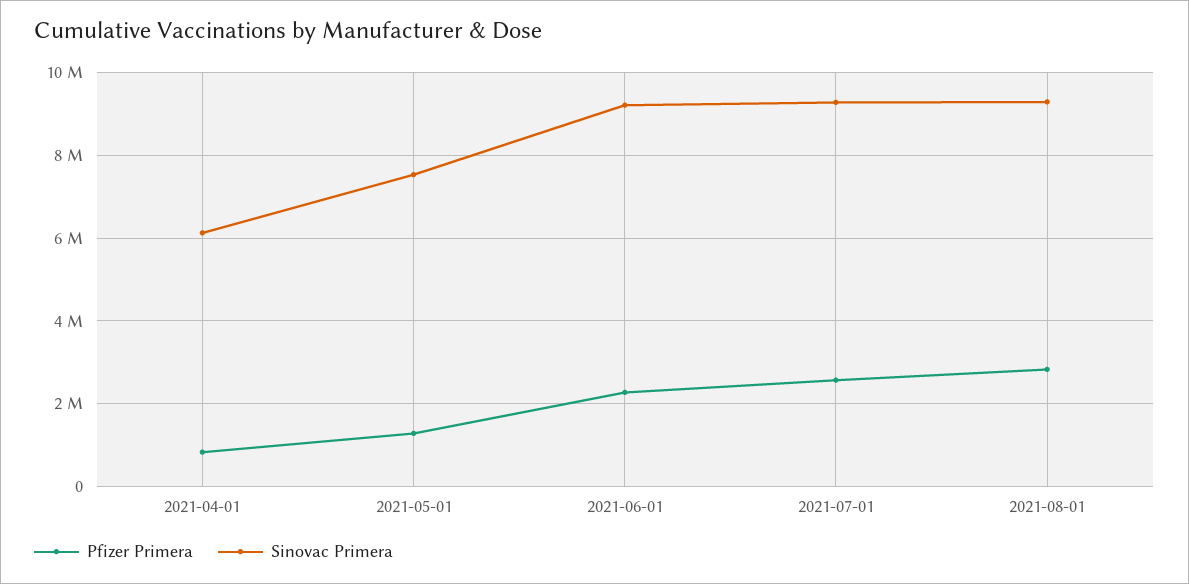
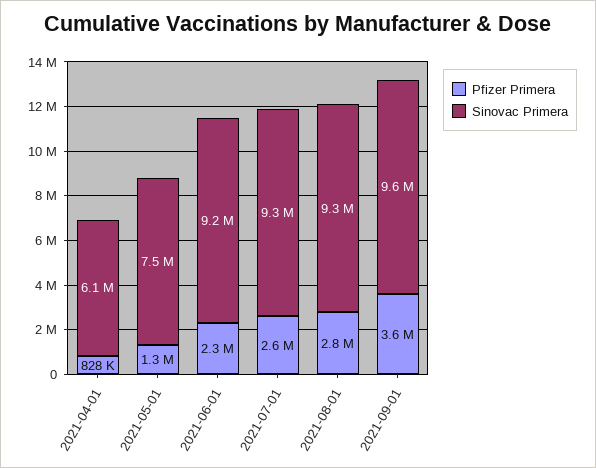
Pfizer Primera, 2021-09-01: none -> 3600000
Sinovac Primera, 2021-09-01: none -> 9600000

